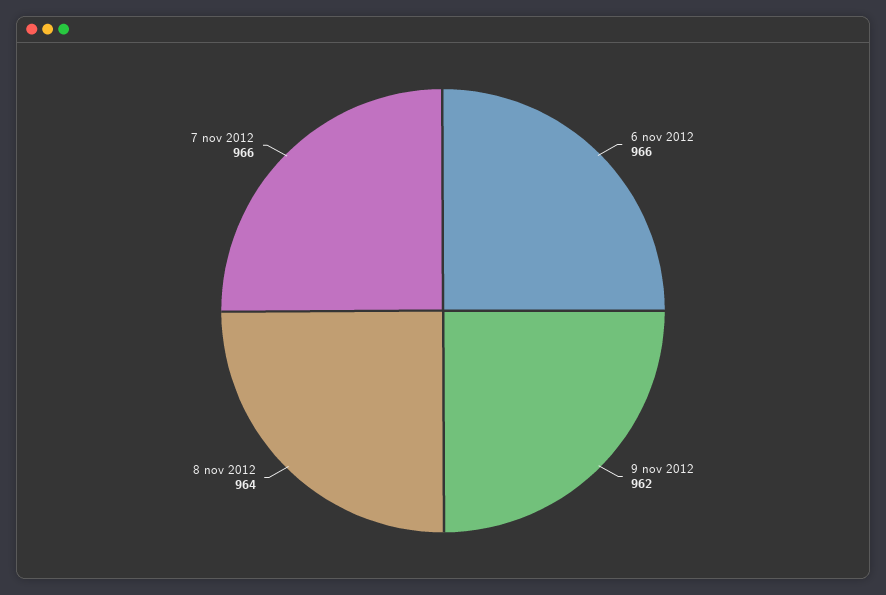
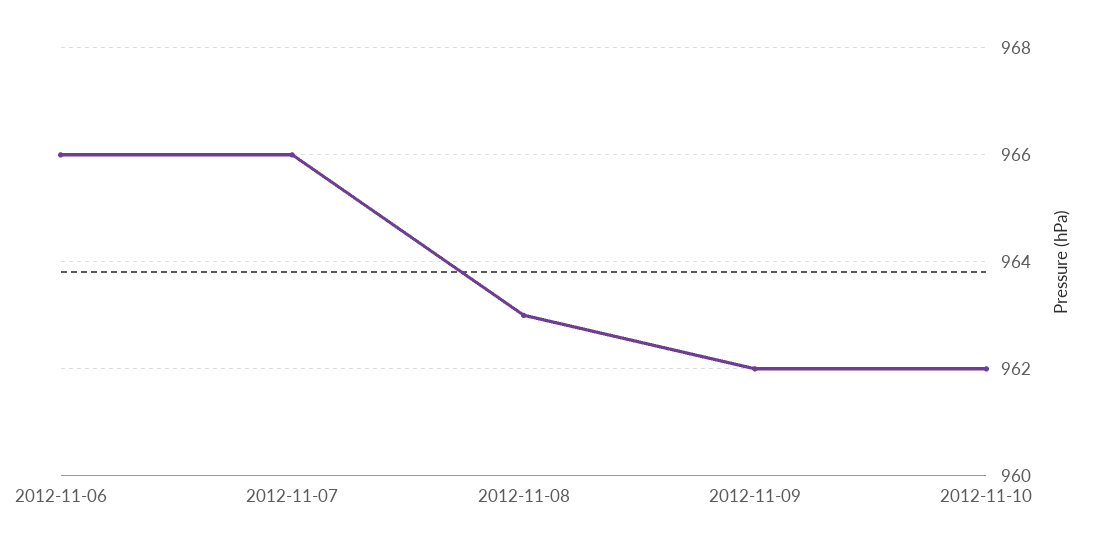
8 nov 2012: 964 -> 963
2012-11-10: none -> 962

